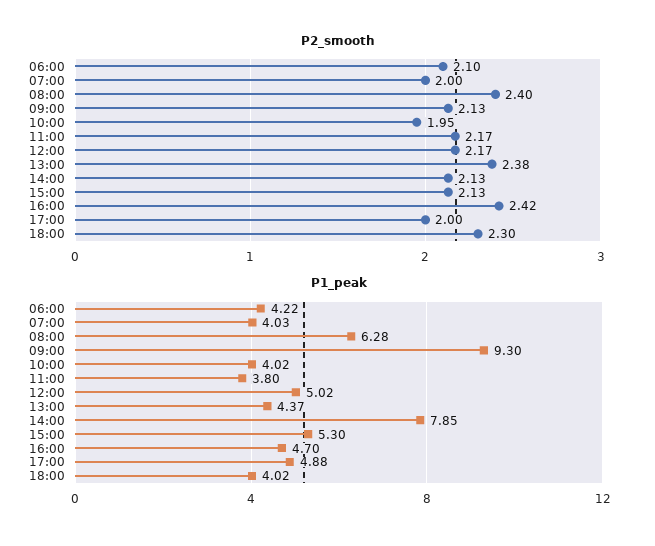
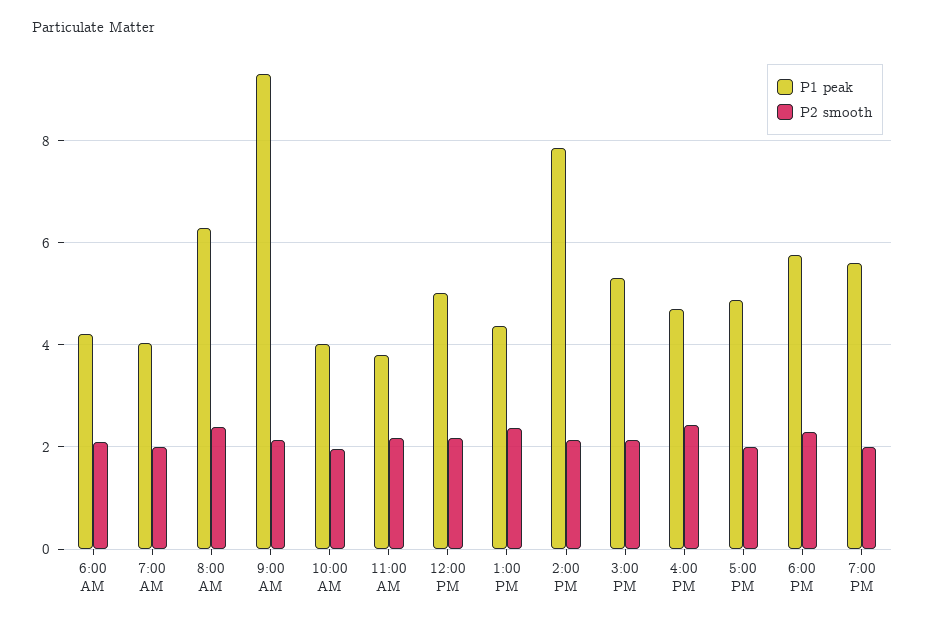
P1_peak, 18:00: 4.02 -> 5.8
P1_peak, 7:00 PM: none -> 5.6
P2_smooth, 7:00 PM: none -> 2

